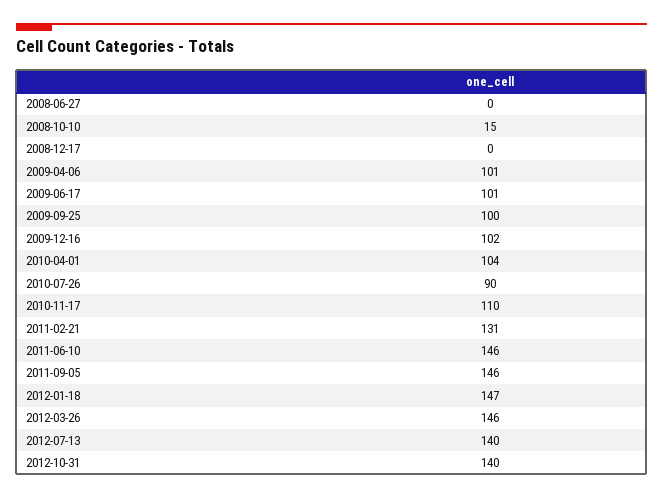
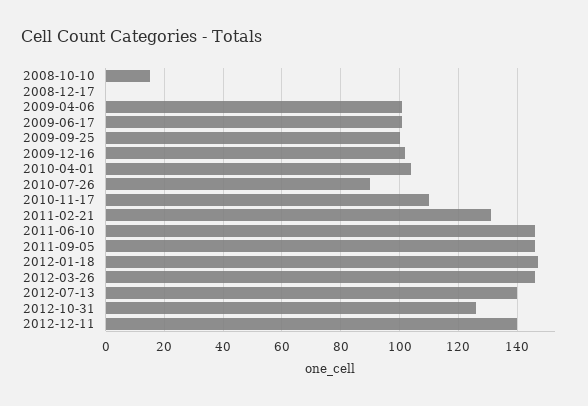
2008-06-27: 0 -> none
2012-10-31: 140 -> 125
2012-12-11: none -> 140

